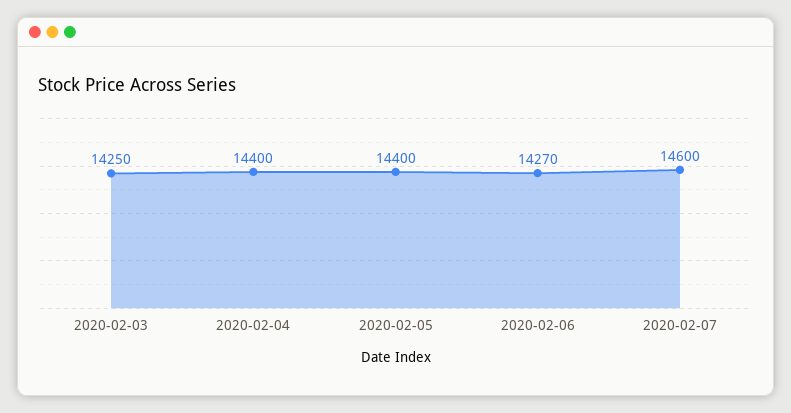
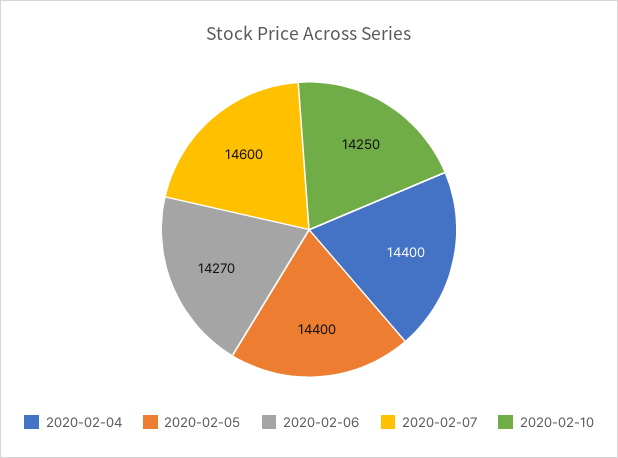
2020-02-03: 14250 -> none
2020-02-10: none -> 14250

